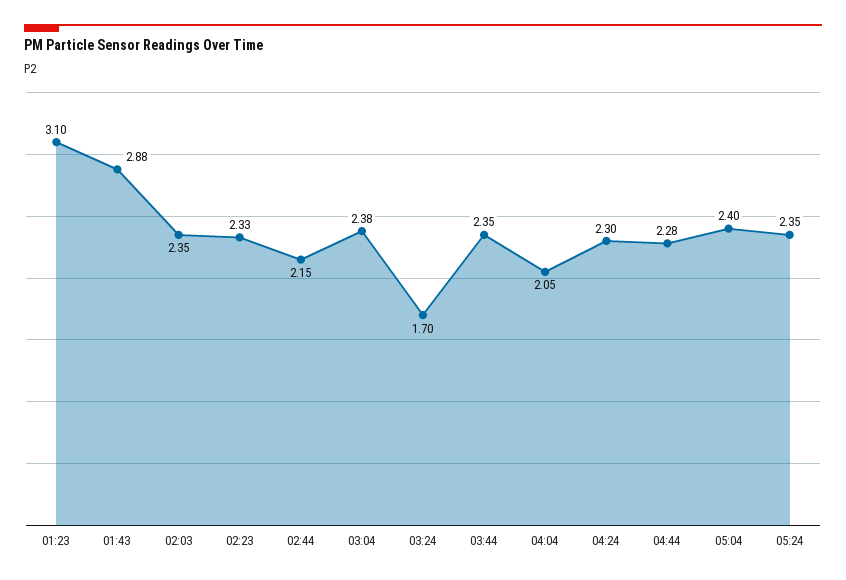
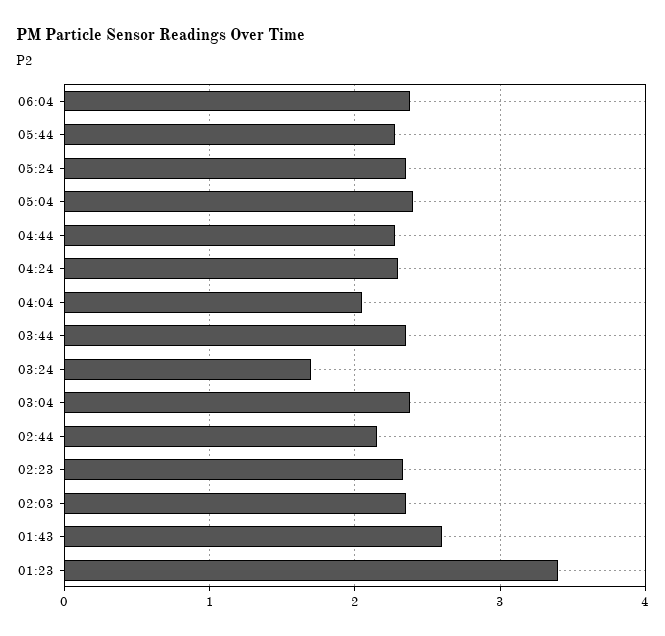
01:23: 3.1 -> 3.4
01:43: 2.88 -> 2.6
06:04: none -> 2.4
05:44: none -> 2.3

